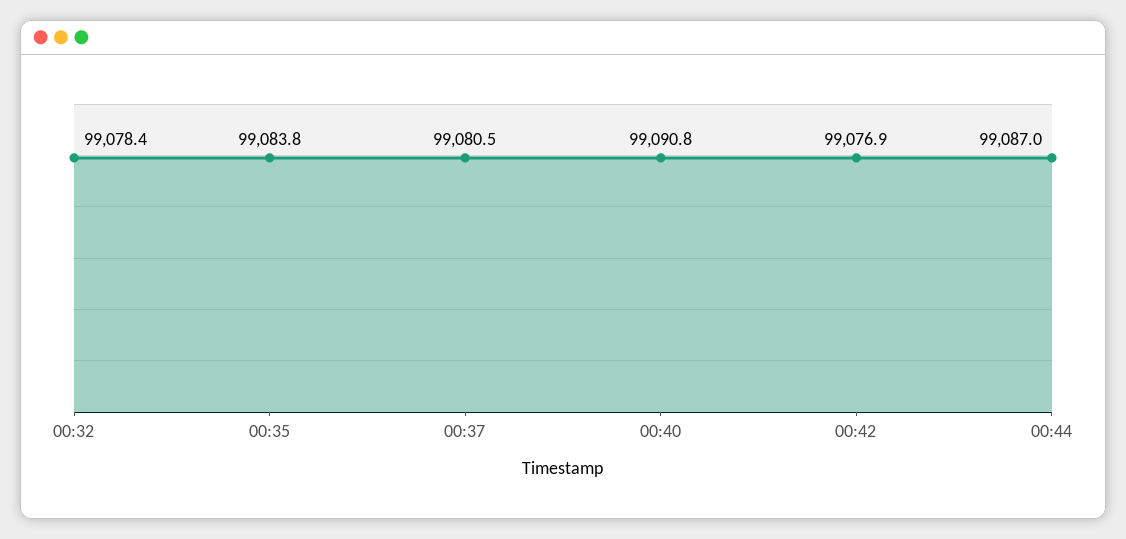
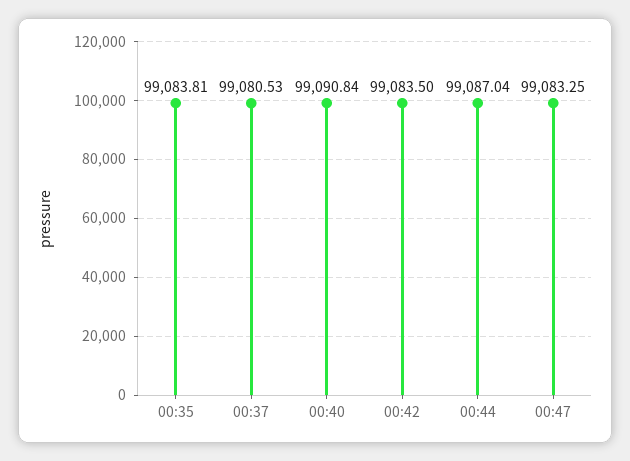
00:32: 99078.4 -> none
00:42: 99076.9 -> 99083.5
00:47: none -> 99083.25

